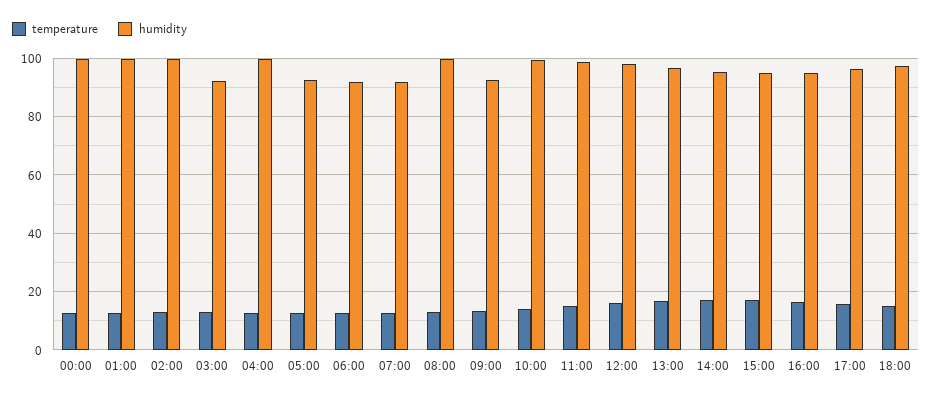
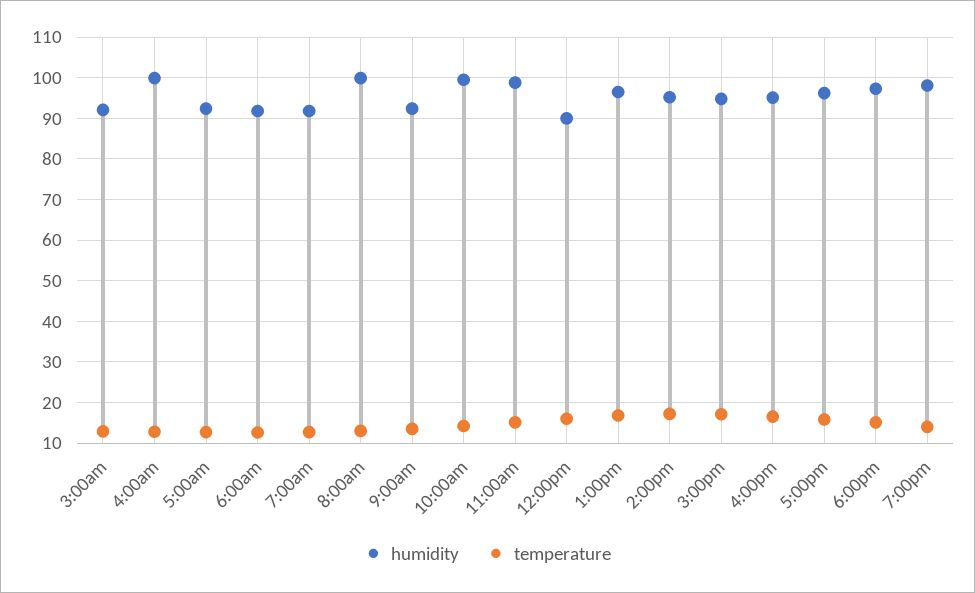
temperature, 00:00: 12.5 -> none
humidity, 00:00: 100 -> none
temperature, 01:00: 12.5 -> none
humidity, 01:00: 100 -> none
temperature, 02:00: 12.5 -> none
humidity, 02:00: 100 -> none
humidity, 12:00: 97.5 -> 90
humidity, 7:00pm: none -> 98
temperature, 7:00pm: none -> 14

